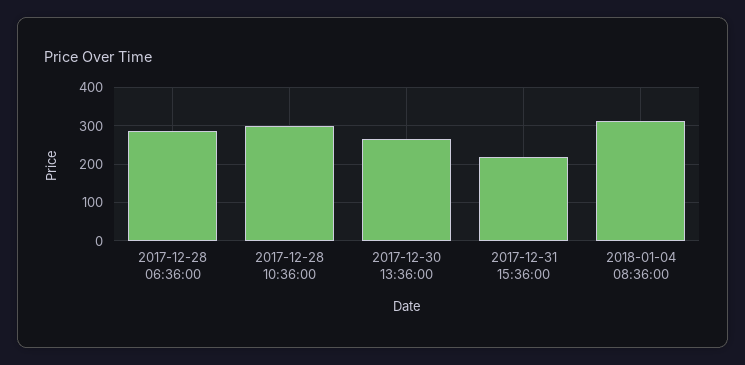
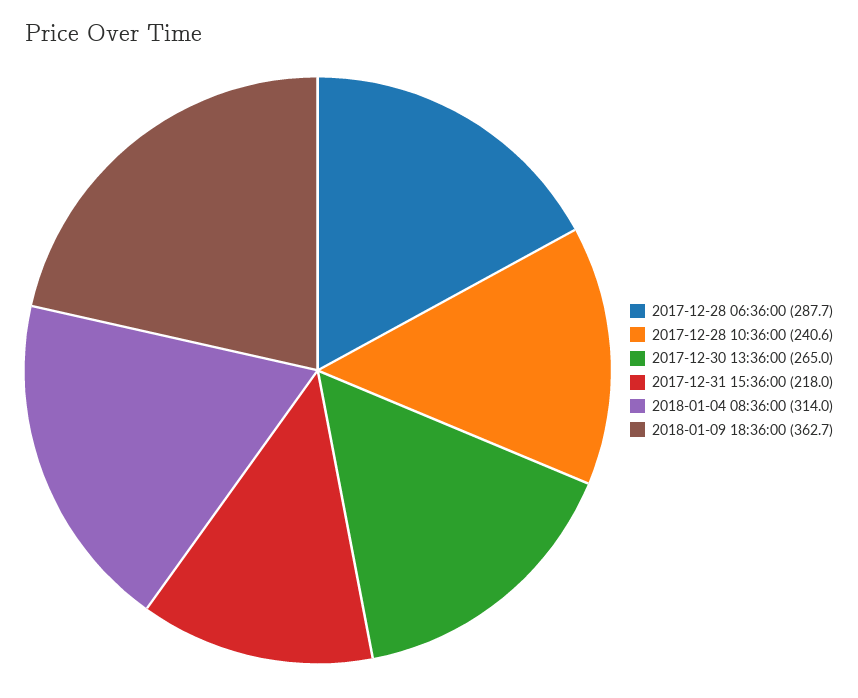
2017-12-28 10:36:00: 300 -> 240.6
2018-01-09 18:36:00: none -> 362.7

